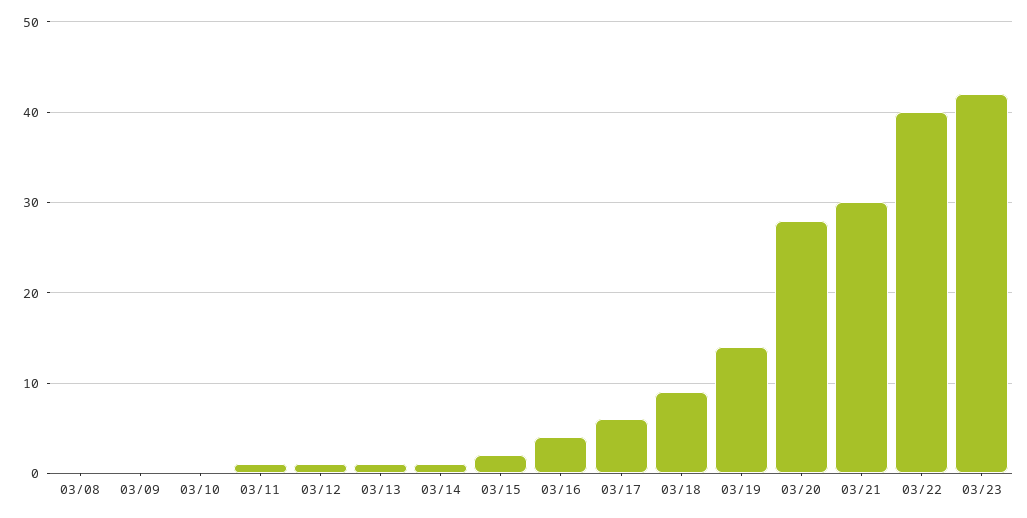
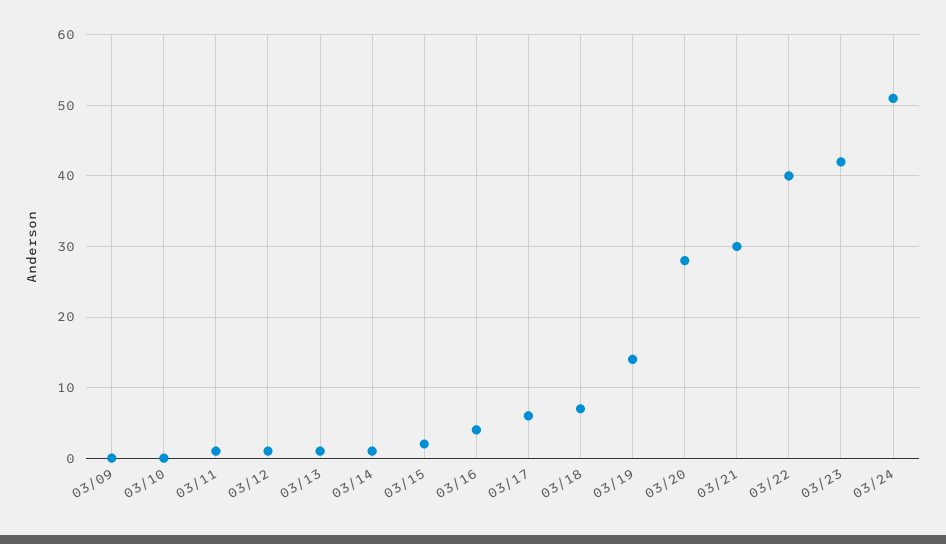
03/08: 0 -> none
03/18: 9 -> 7
03/24: none -> 51

